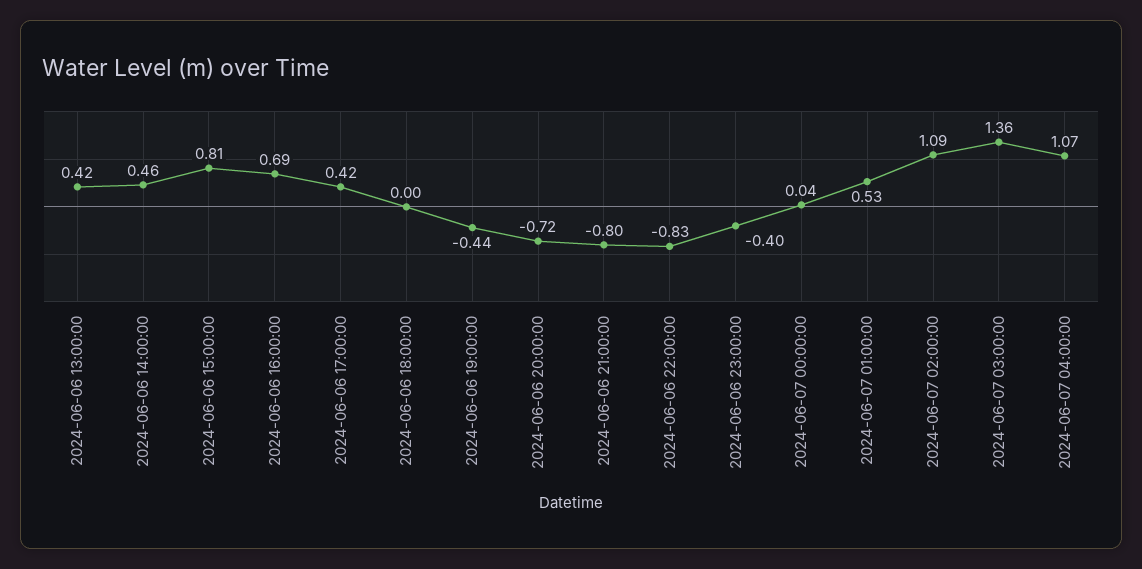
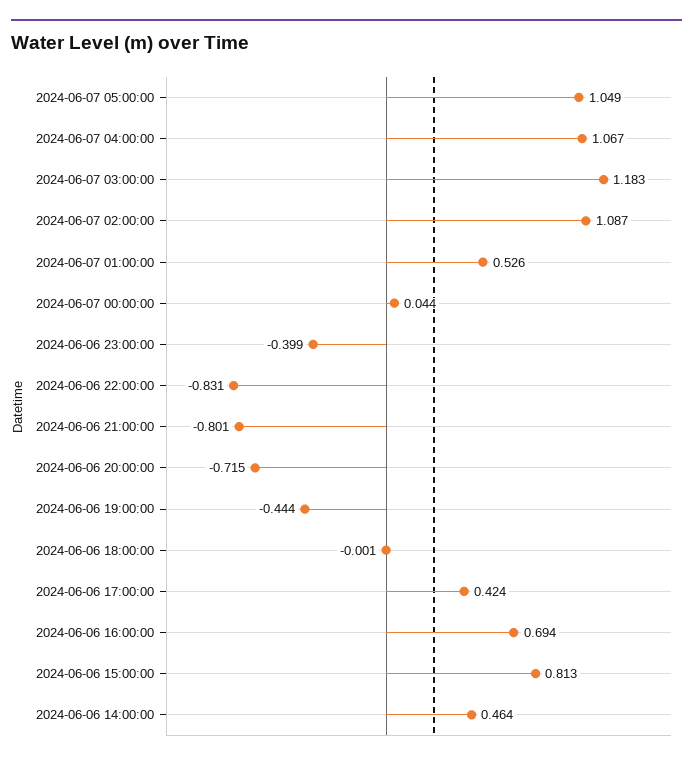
2024-06-06 13:00:00: 0.42 -> none
2024-06-07 03:00:00: 1.36 -> 1.183
2024-06-07 05:00:00: none -> 1.049

